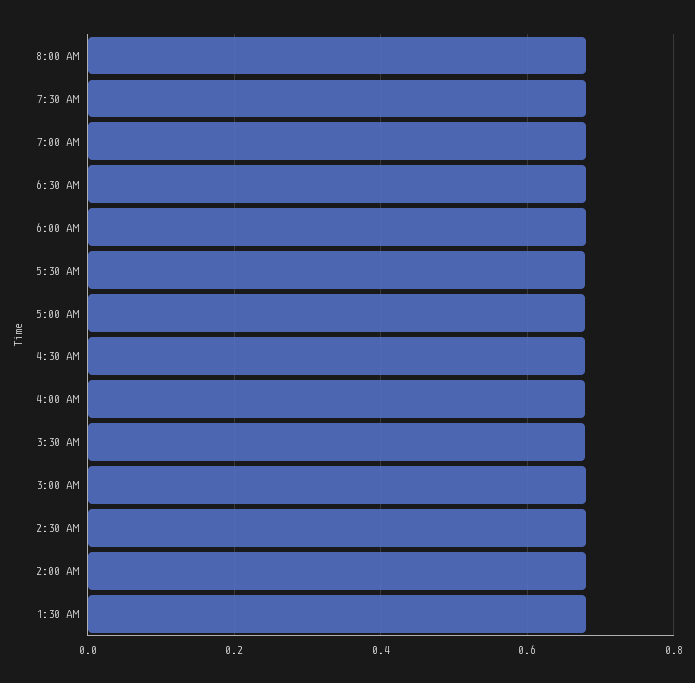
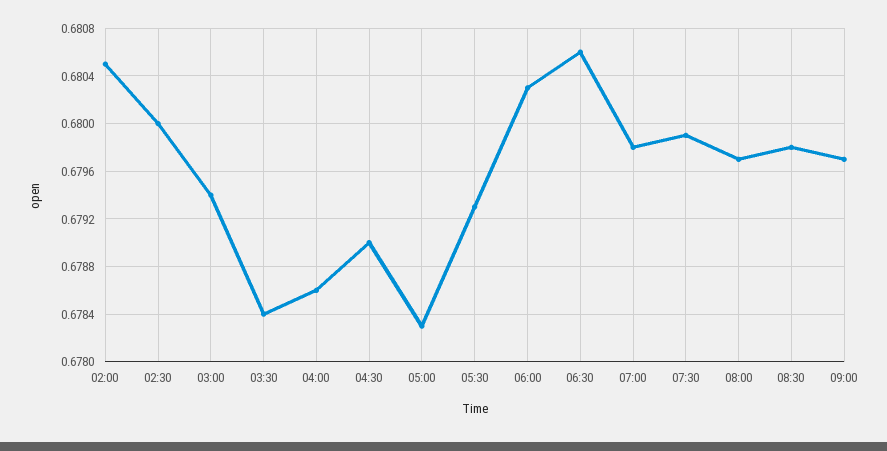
1:30 AM: 0.68 -> none
08:30: none -> 0.6798
09:00: none -> 0.6797

